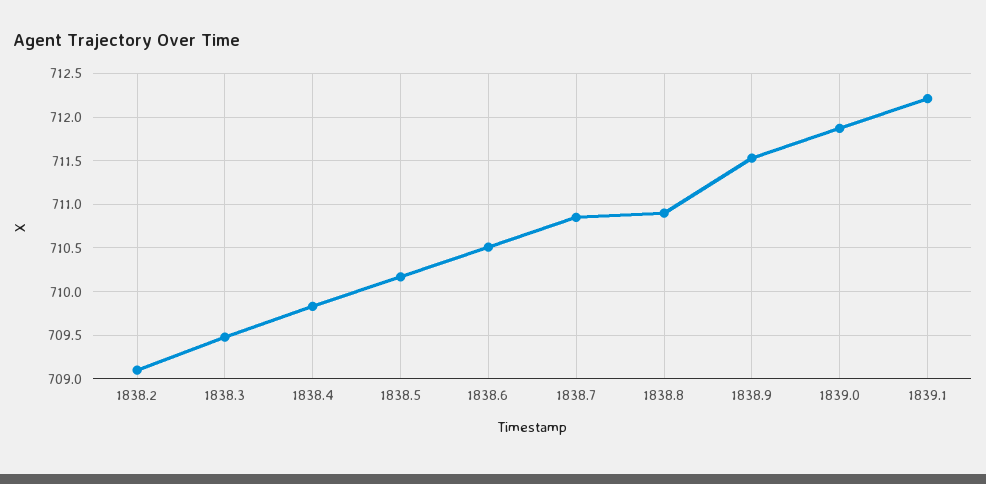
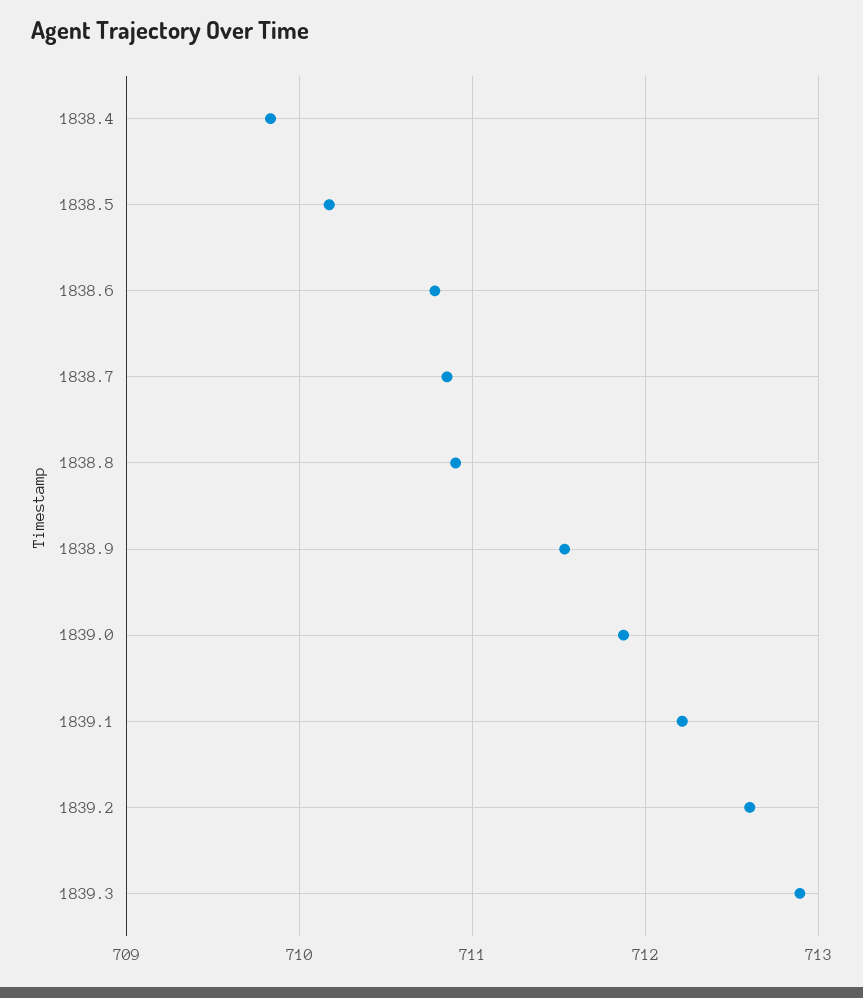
1838.2: 709.1 -> none
1838.3: 709.5 -> none
1838.6: 710.5 -> 710.8
1839.2: none -> 712.6
1839.3: none -> 712.9

